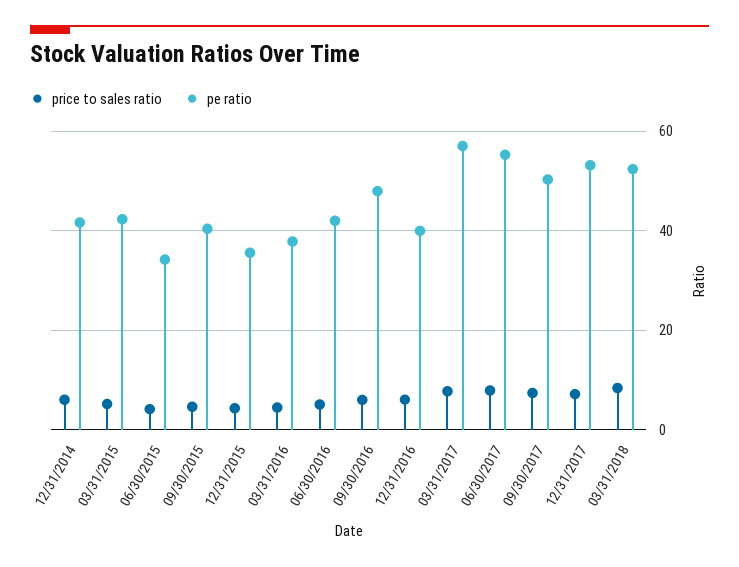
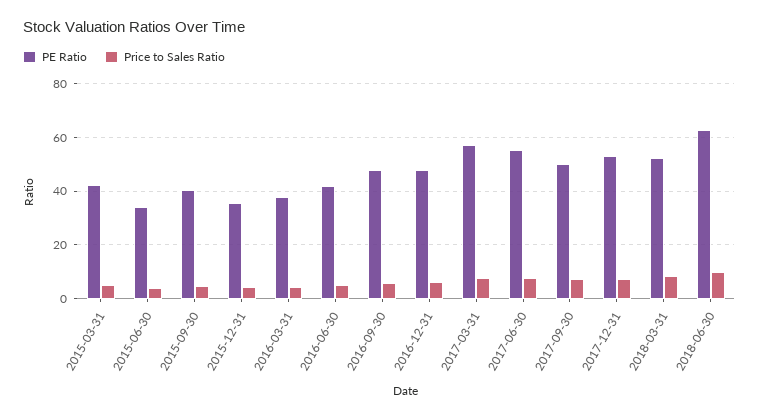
price to sales ratio, 12/31/2014: 6 -> none
pe ratio, 12/31/2014: 42 -> none
pe ratio, 12/31/2016: 40 -> 47.5
pe ratio, 2018-06-30: none -> 62.5
price to sales ratio, 2018-06-30: none -> 10

